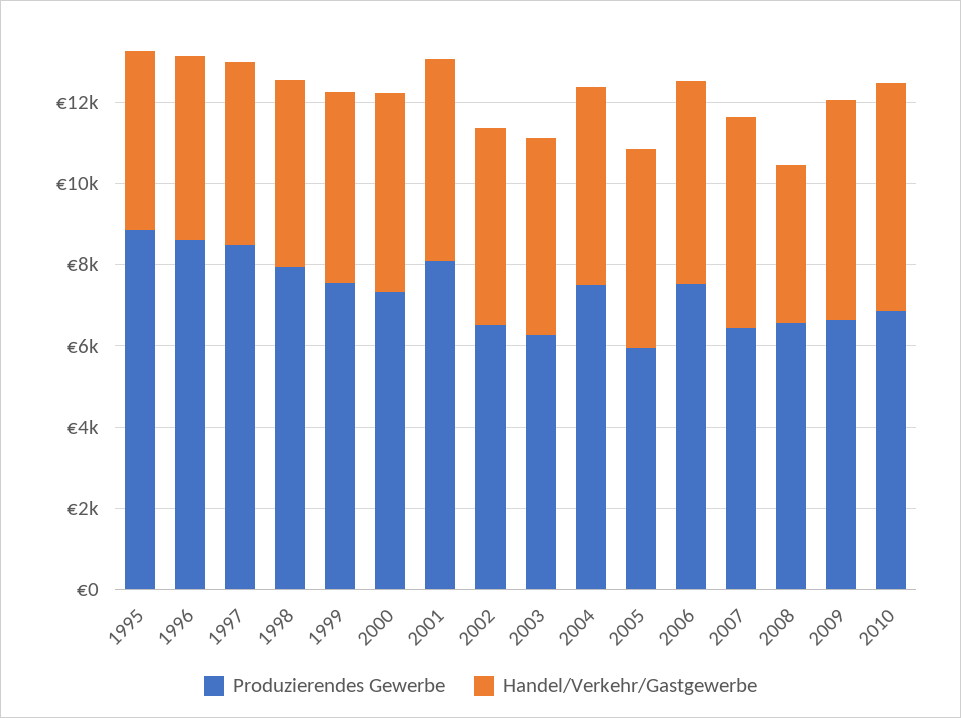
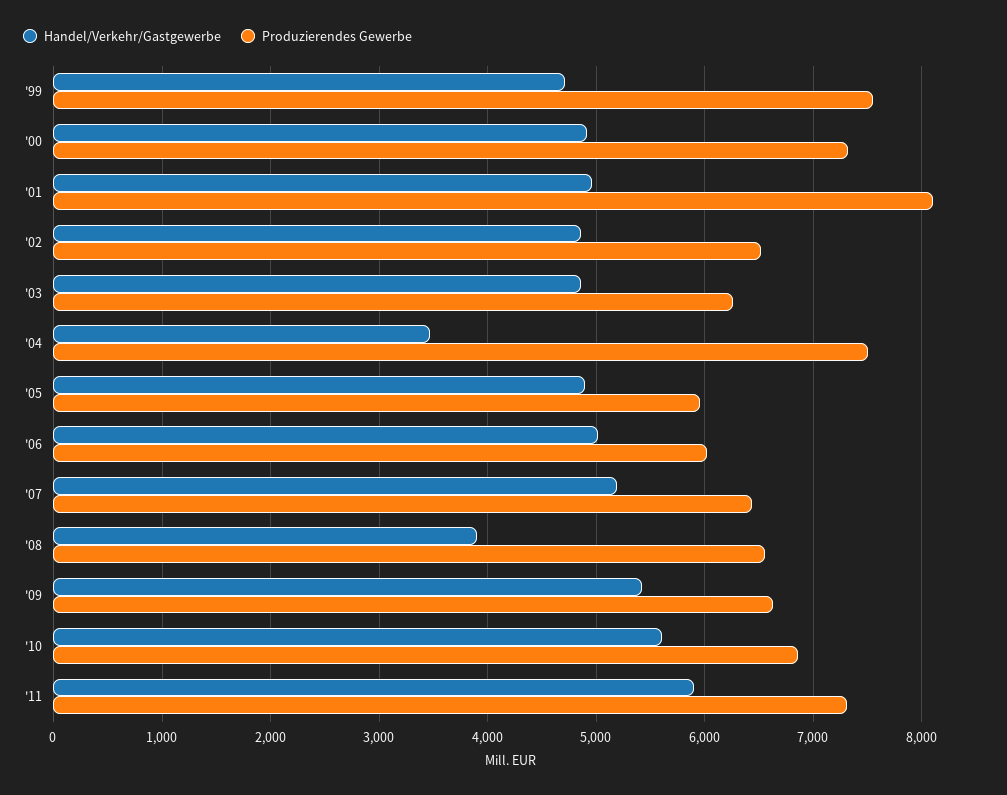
Produzierendes Gewerbe, 1995: 9000 -> none
Handel/Verkehr/Gastgewerbe, 1995: 4500 -> none
Produzierendes Gewerbe, 1996: 8500 -> none
Handel/Verkehr/Gastgewerbe, 1996: 4500 -> none
Produzierendes Gewerbe, 1997: 8500 -> none
Handel/Verkehr/Gastgewerbe, 1997: 4500 -> none
Produzierendes Gewerbe, 1998: 8000 -> none
Handel/Verkehr/Gastgewerbe, 1998: 4500 -> none
Handel/Verkehr/Gastgewerbe, 2004: 5000 -> 3500
Produzierendes Gewerbe, 2006: 7500 -> 6000
Handel/Verkehr/Gastgewerbe, '11: none -> 5900
Produzierendes Gewerbe, '11: none -> 7300

